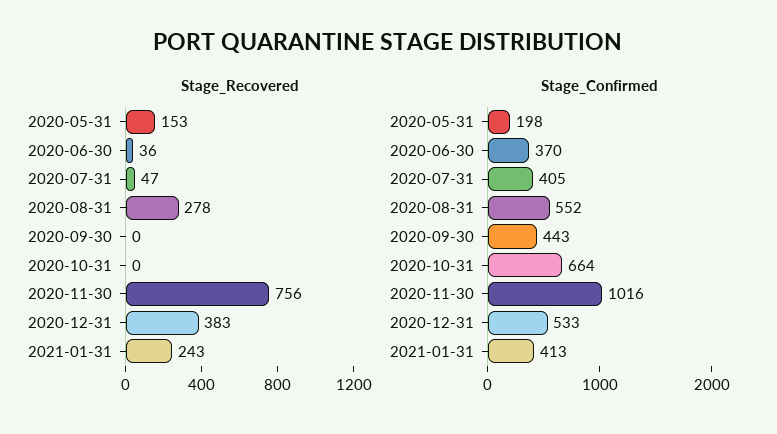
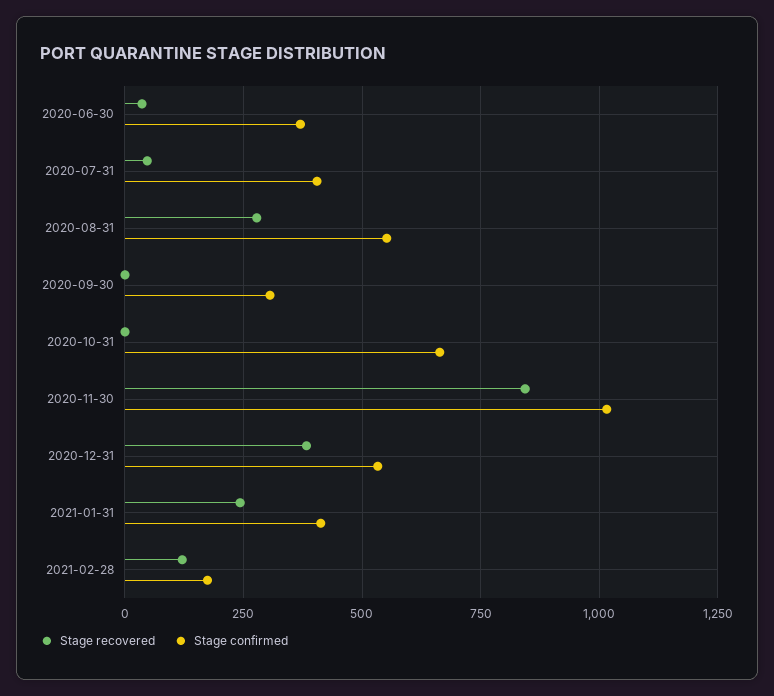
Stage_Recovered, 2020-05-31: 153 -> none
Stage_Recovered, 2020-11-30: 756 -> 850
Stage_Confirmed, 2020-05-31: 198 -> none
Stage_Confirmed, 2020-09-30: 443 -> 300
Stage_Recovered, 2021-02-28: none -> 125
Stage_Confirmed, 2021-02-28: none -> 175

